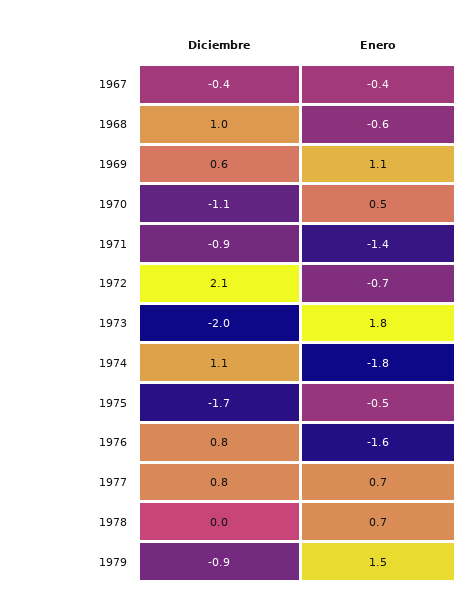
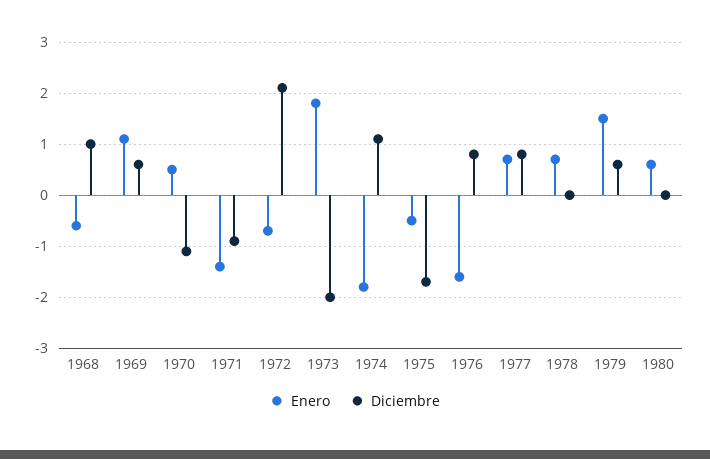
Diciembre, 1967: -0.4 -> none
Enero, 1967: -0.4 -> none
Diciembre, 1979: -0.9 -> 0.5
Enero, 1980: none -> 0.5
Diciembre, 1980: none -> 0

